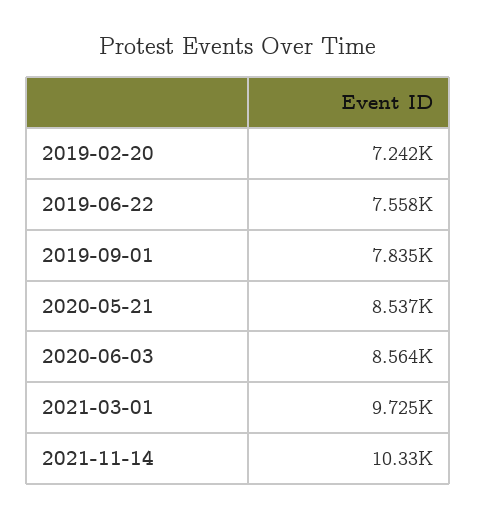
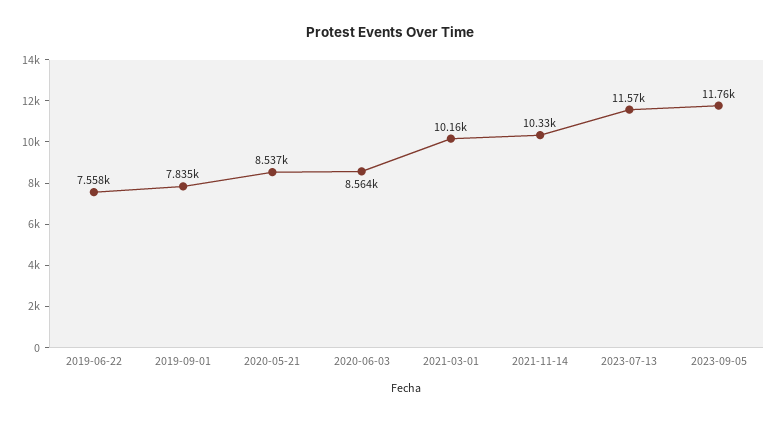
2019-02-20: 7242 -> none
2021-03-01: 9725 -> 10160
2023-07-13: none -> 11570
2023-09-05: none -> 11760

